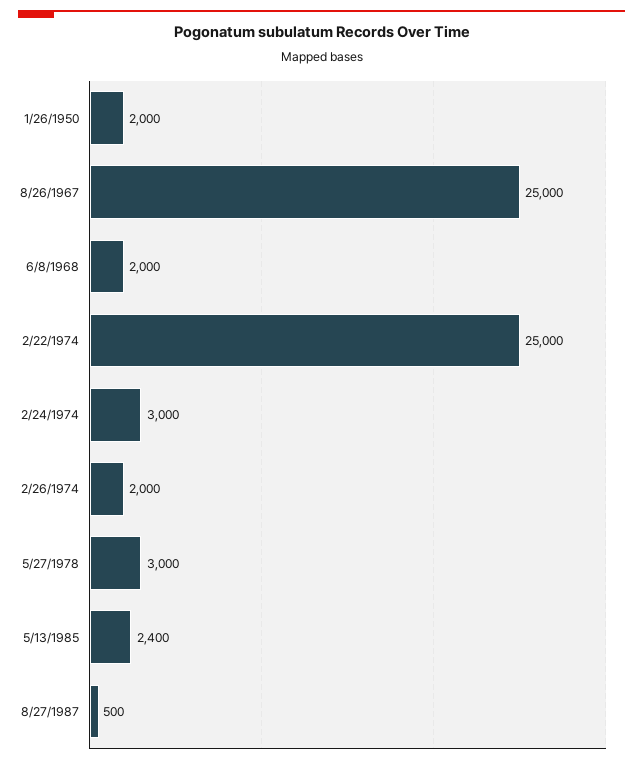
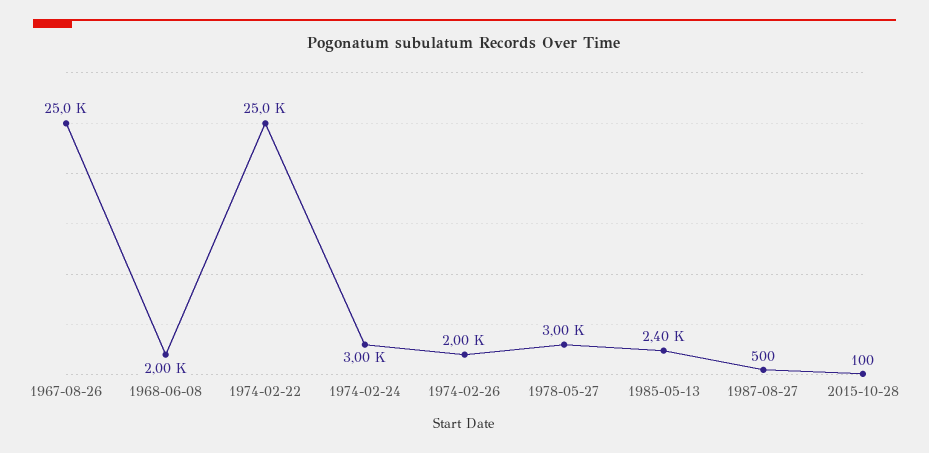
1/26/1950: 2000 -> none
2015-10-28: none -> 100

